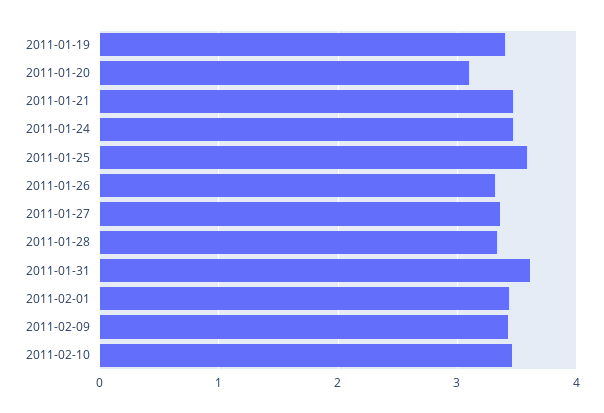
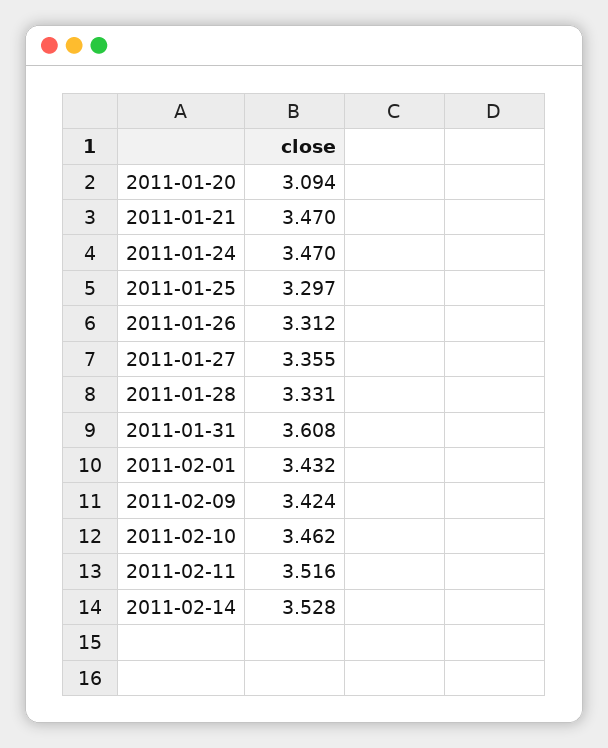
2011-01-19: 3.4 -> none
2011-01-25: 3.6 -> 3.297
2011-02-11: none -> 3.516
2011-02-14: none -> 3.528

